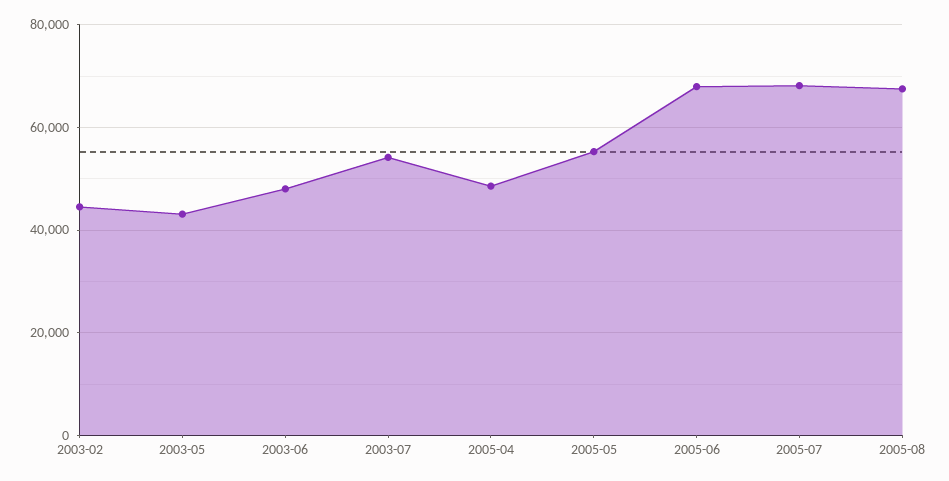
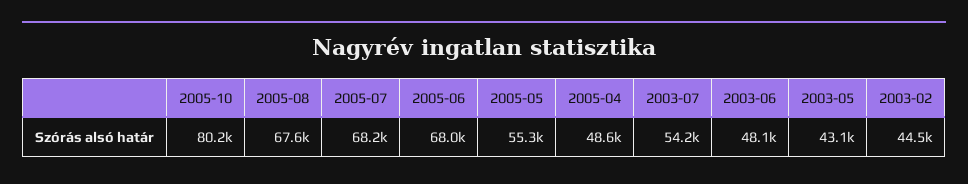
2005-10: none -> 80200

